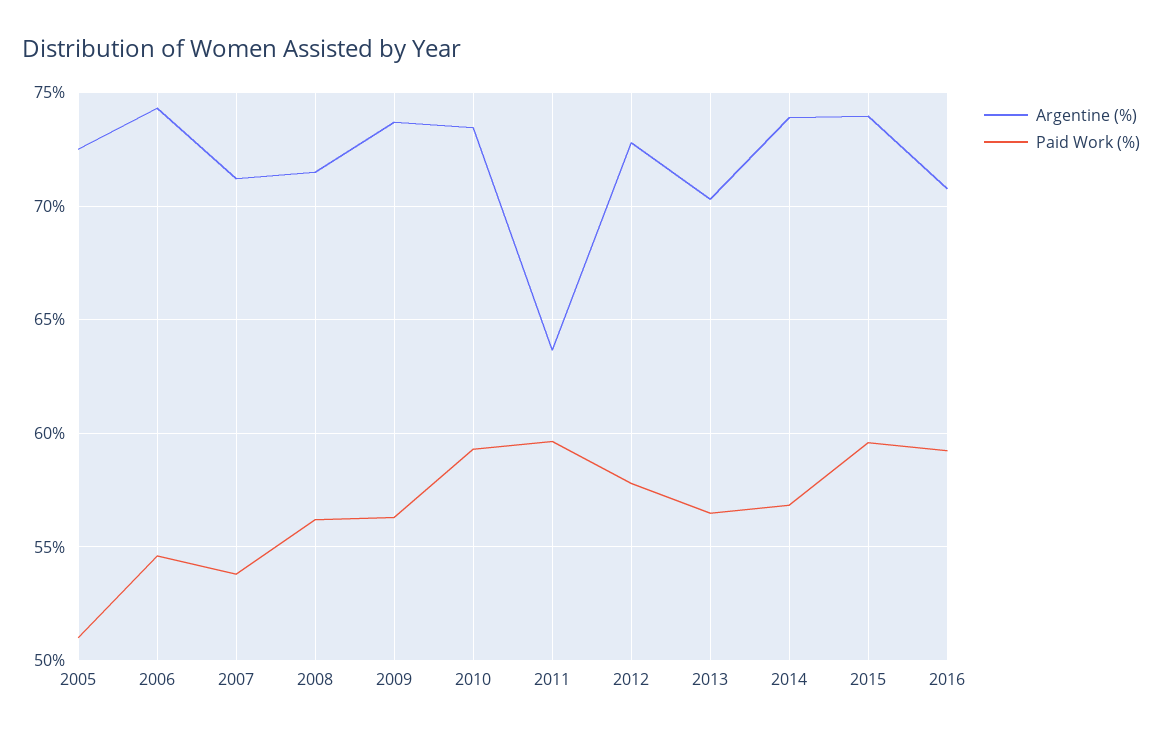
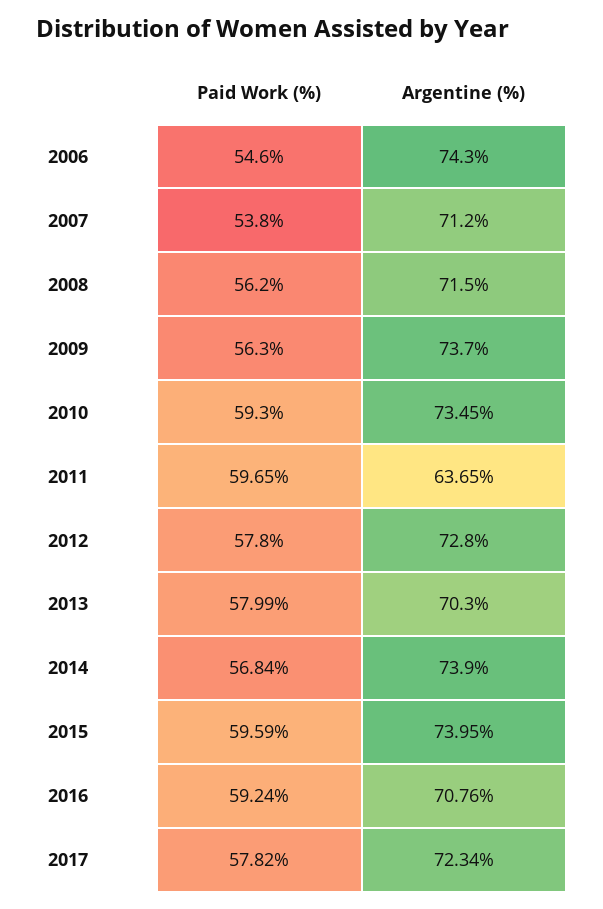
Argentine (%), 2005: 72.5 -> none
Paid Work (%), 2005: 51 -> none
Paid Work (%), 2013: 56.5 -> 57.99
Paid Work (%), 2017: none -> 57.82
Argentine (%), 2017: none -> 72.34

